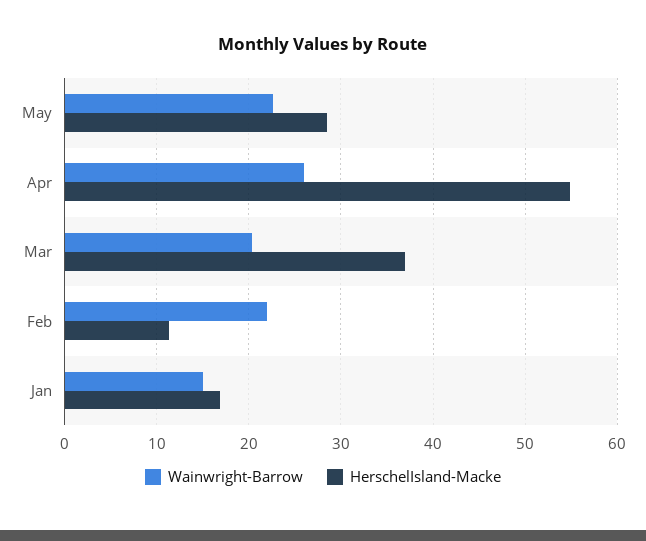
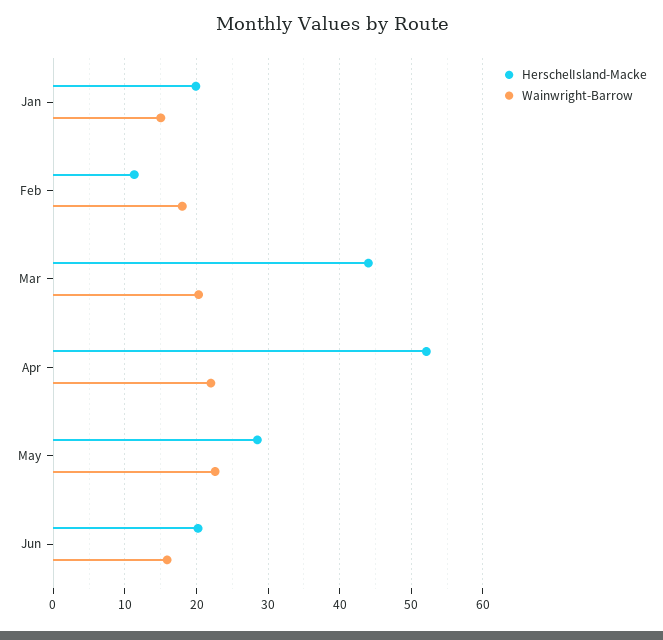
Wainwright-Barrow, Apr: 26 -> 22
HerschelIsland-Macke, Apr: 55 -> 52
HerschelIsland-Macke, Mar: 37 -> 44
Wainwright-Barrow, Feb: 22 -> 18
HerschelIsland-Macke, Jan: 17 -> 20
HerschelIsland-Macke, Jun: none -> 20
Wainwright-Barrow, Jun: none -> 16

